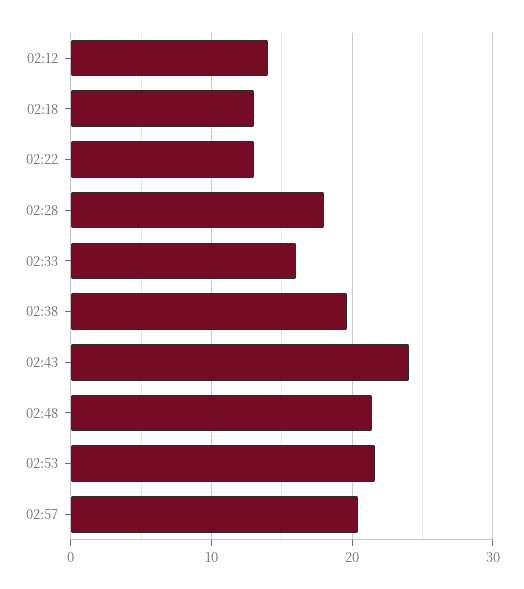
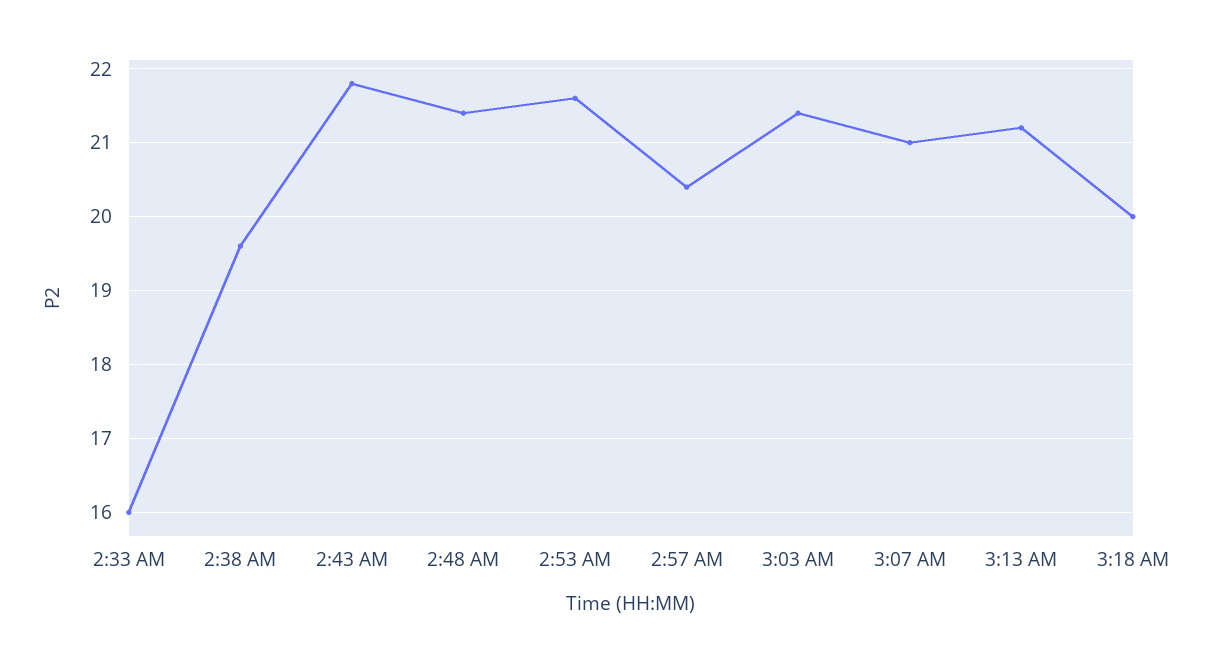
02:12: 14 -> none
02:18: 13 -> none
02:22: 13 -> none
02:28: 18 -> none
02:43: 24 -> 21.8
3:03 AM: none -> 21.4
3:07 AM: none -> 21
3:13 AM: none -> 21.2
3:18 AM: none -> 20

